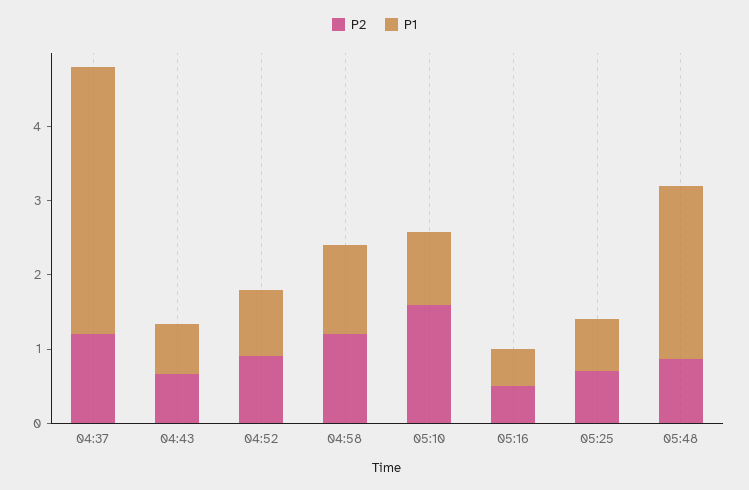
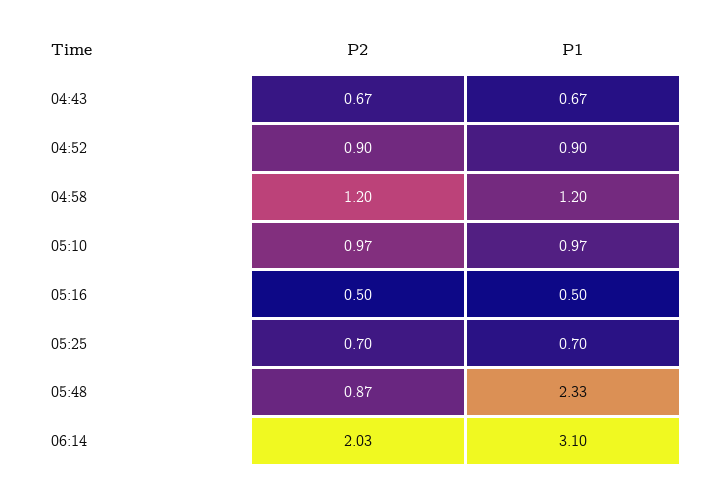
P2, 04:37: 1.2 -> none
P1, 04:37: 3.6 -> none
P2, 05:10: 1.6 -> 0.97
P2, 06:14: none -> 2.03
P1, 06:14: none -> 3.1

